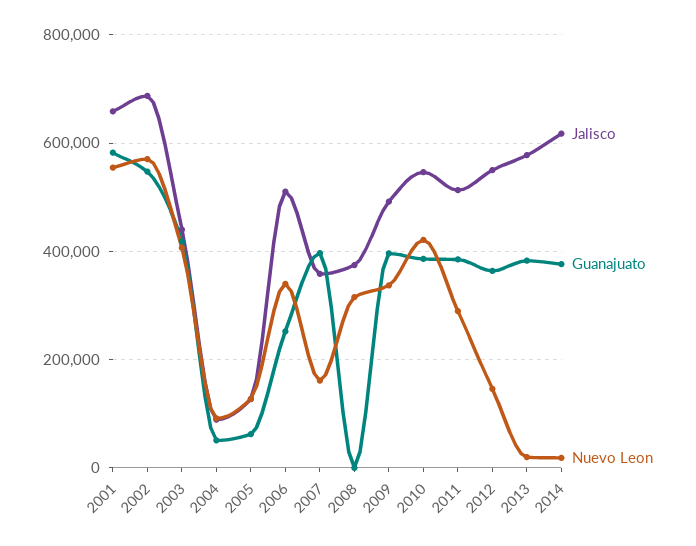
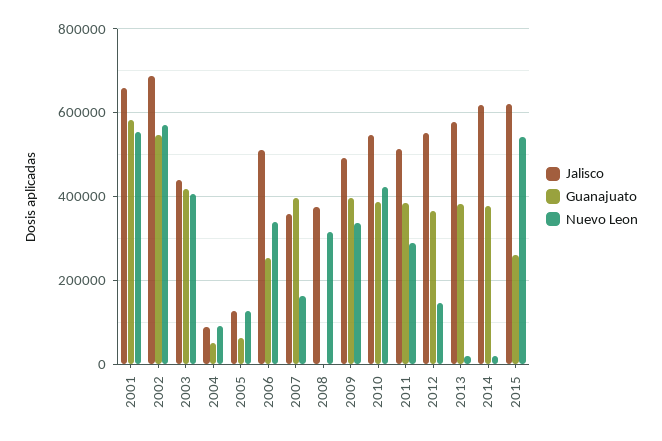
Jalisco, 2015: none -> 620000
Guanajuato, 2015: none -> 260000
Nuevo Leon, 2015: none -> 540000

